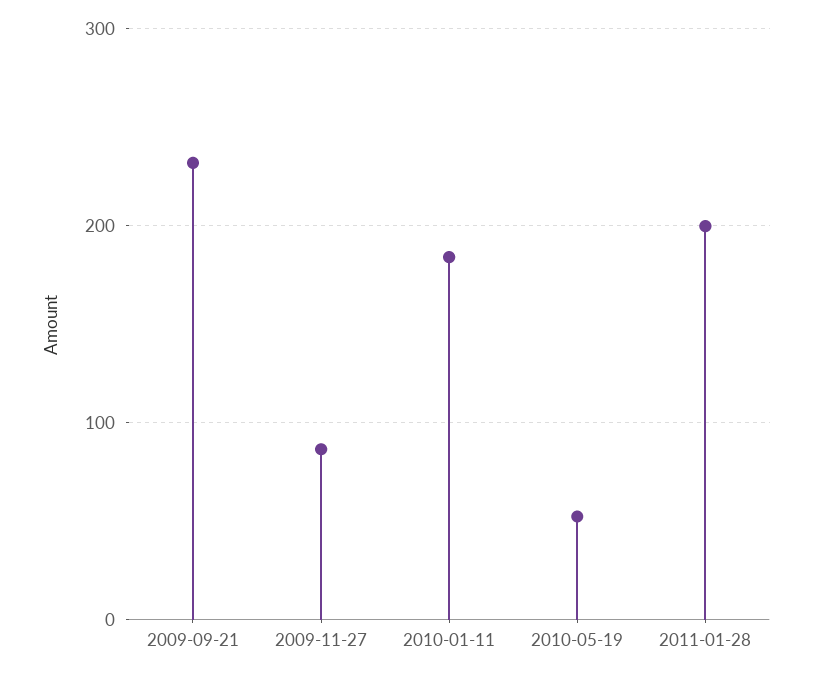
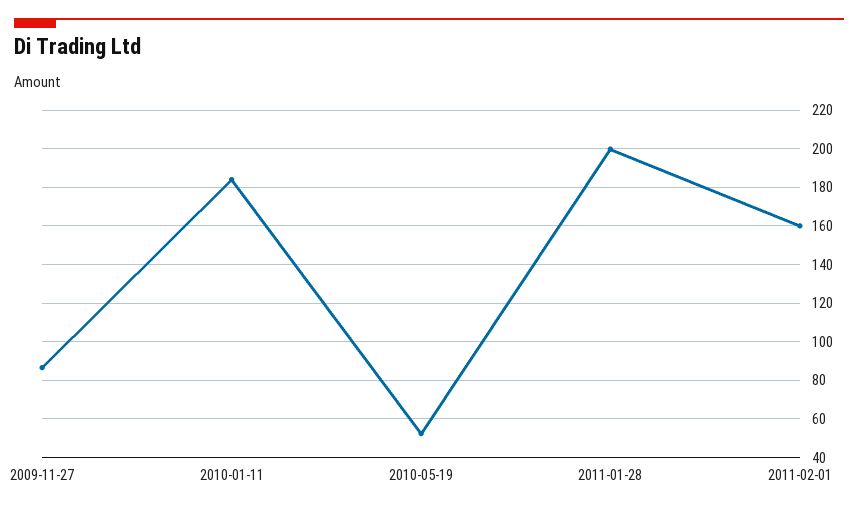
2009-09-21: 230 -> none
2011-02-01: none -> 160

